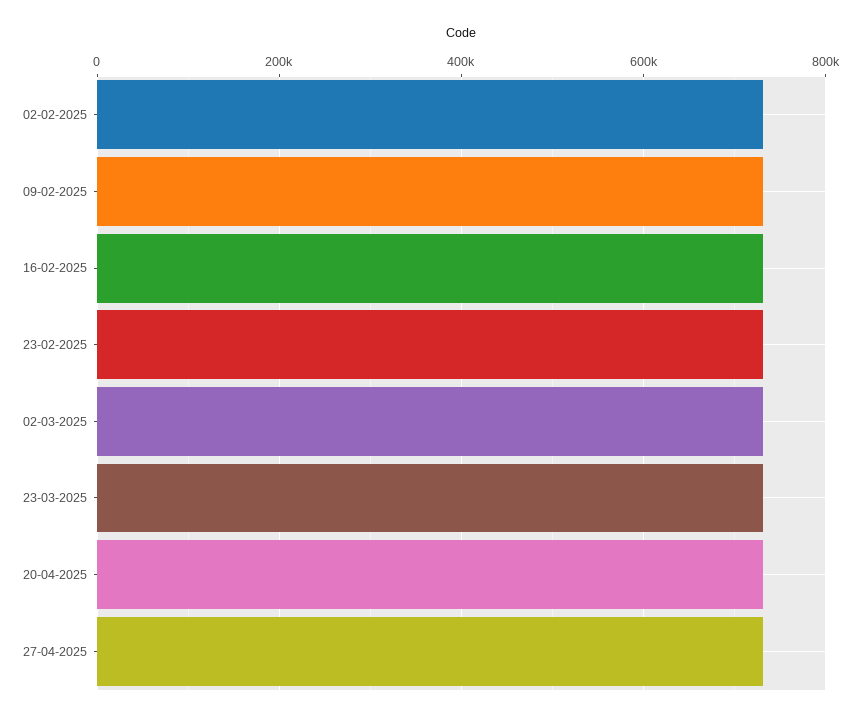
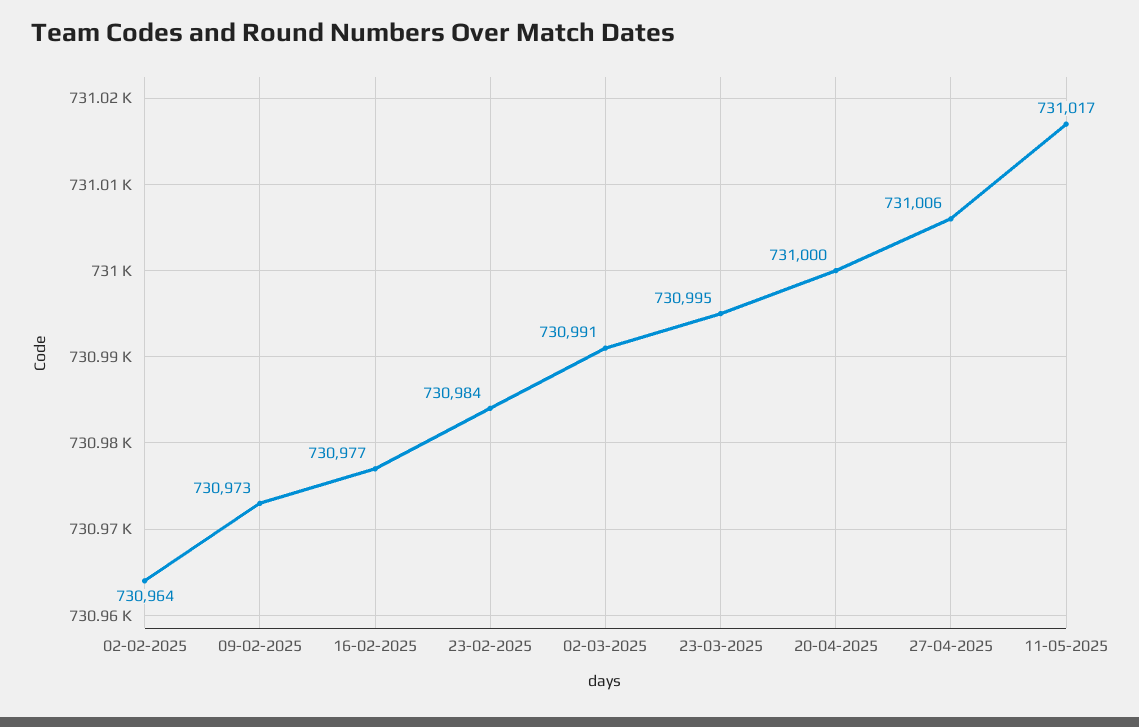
11-05-2025: none -> 731017

